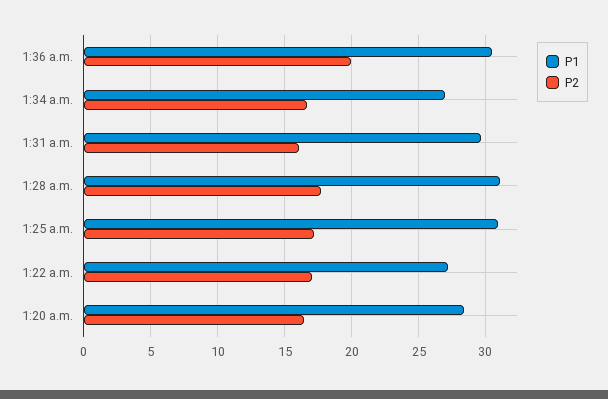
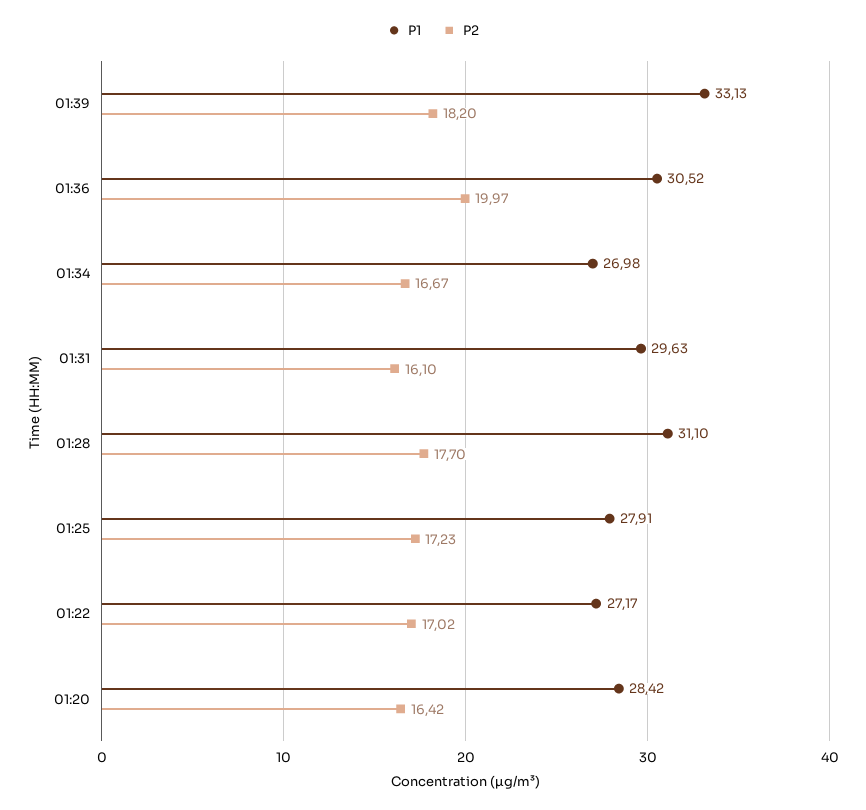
P1, 1:25 a.m.: 31 -> 27.91
P1, 01:39: none -> 33.13
P2, 01:39: none -> 18.2

